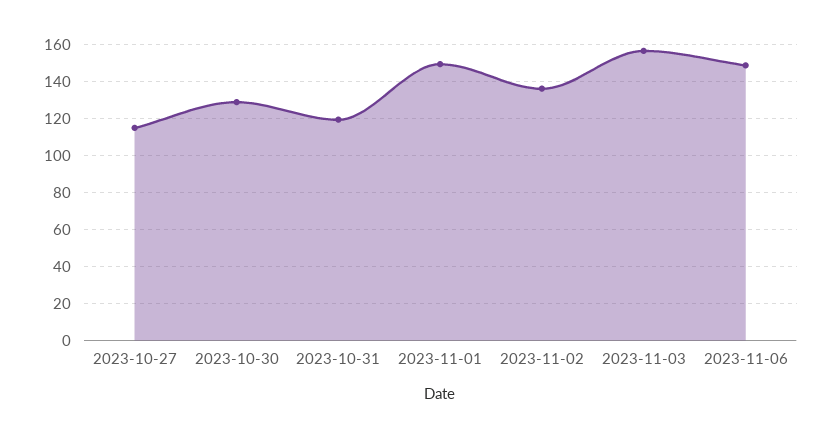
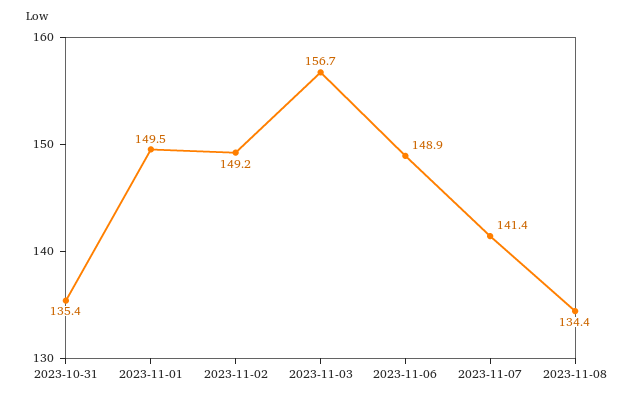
2023-10-27: 115 -> none
2023-10-30: 130 -> none
2023-10-31: 120 -> 135.4
2023-11-02: 135 -> 149.2
2023-11-07: none -> 141.4
2023-11-08: none -> 134.4

